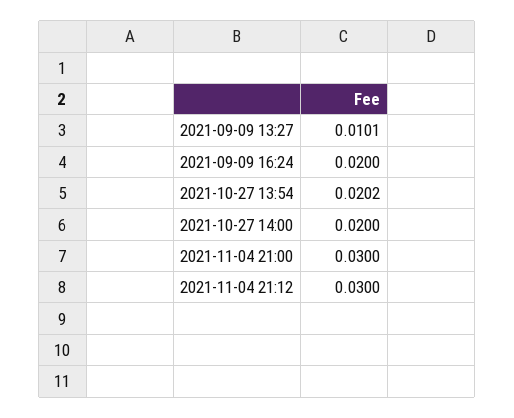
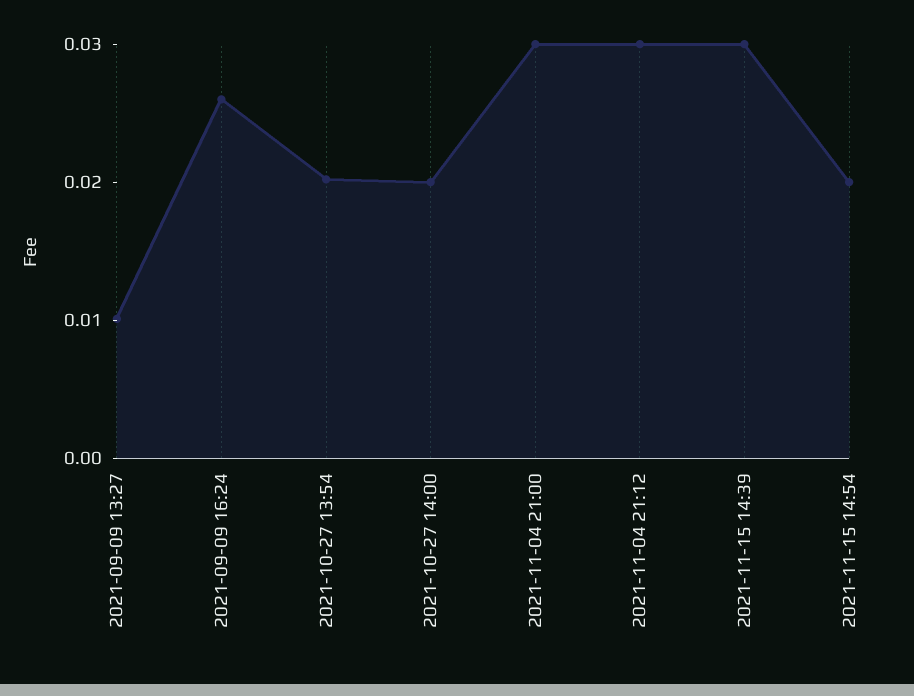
2021-09-09 16:24: 0.02 -> 0.026
2021-11-15 14:39: none -> 0.03
2021-11-15 14:54: none -> 0.02

